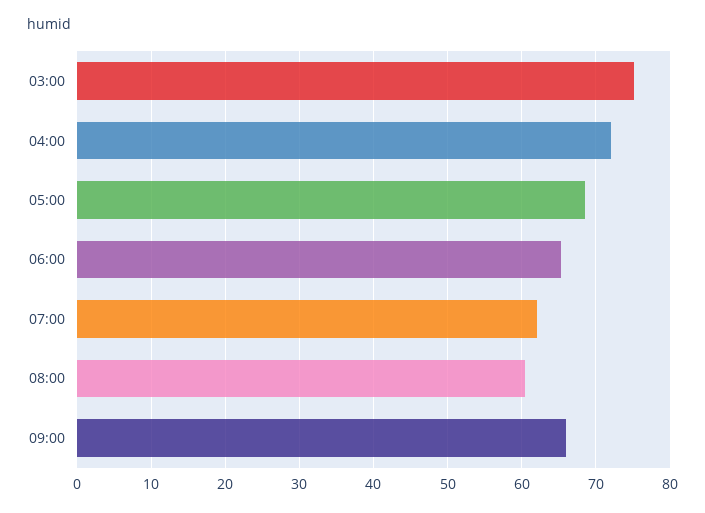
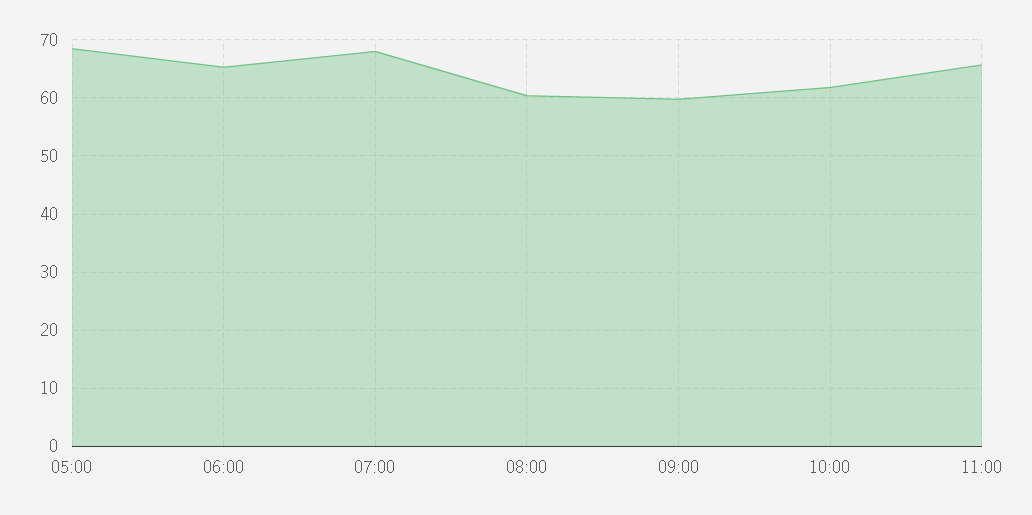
03:00: 75 -> none
04:00: 72 -> none
07:00: 62 -> 68
09:00: 66 -> 60
10:00: none -> 62
11:00: none -> 66

